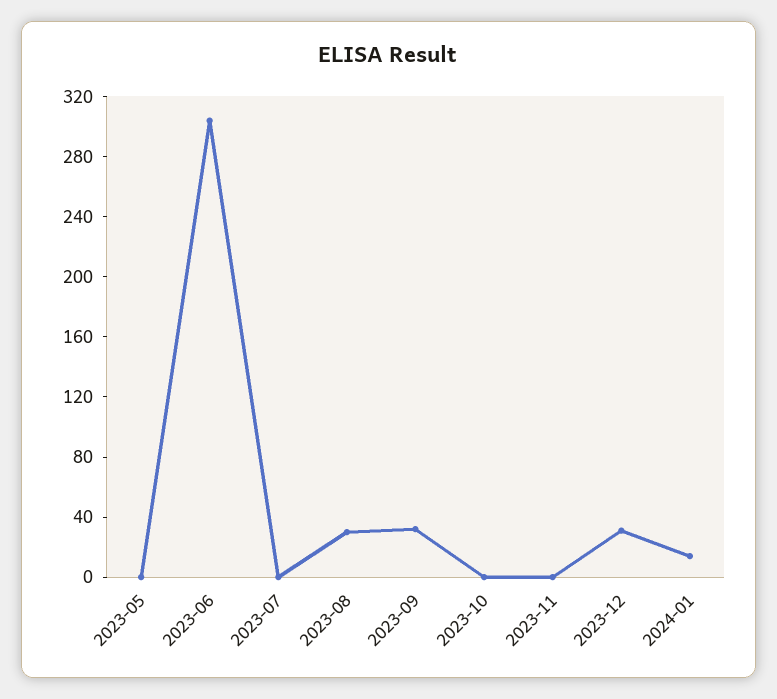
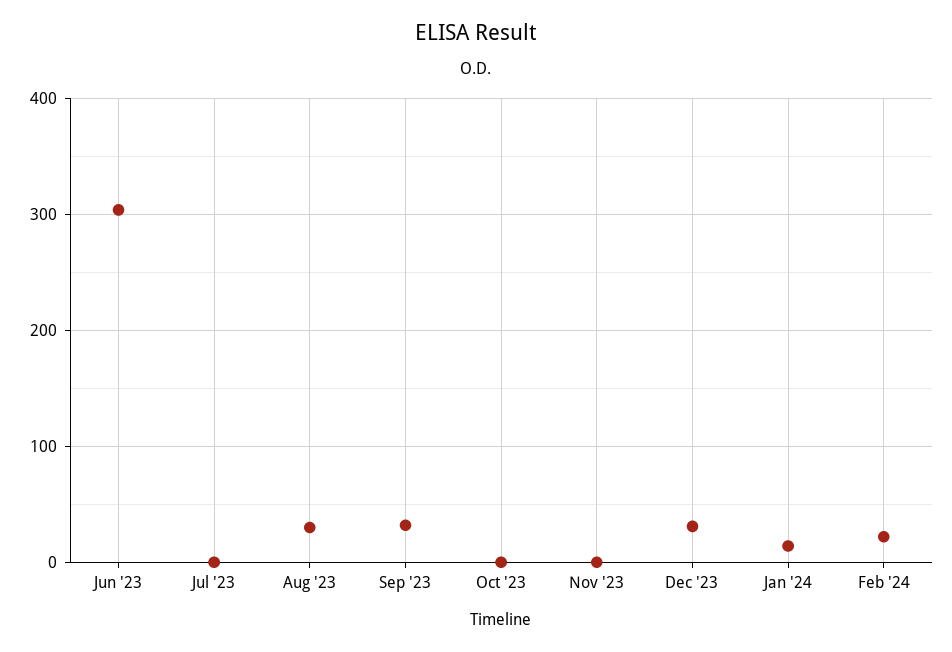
2023-05: 0 -> none
Feb '24: none -> 20

